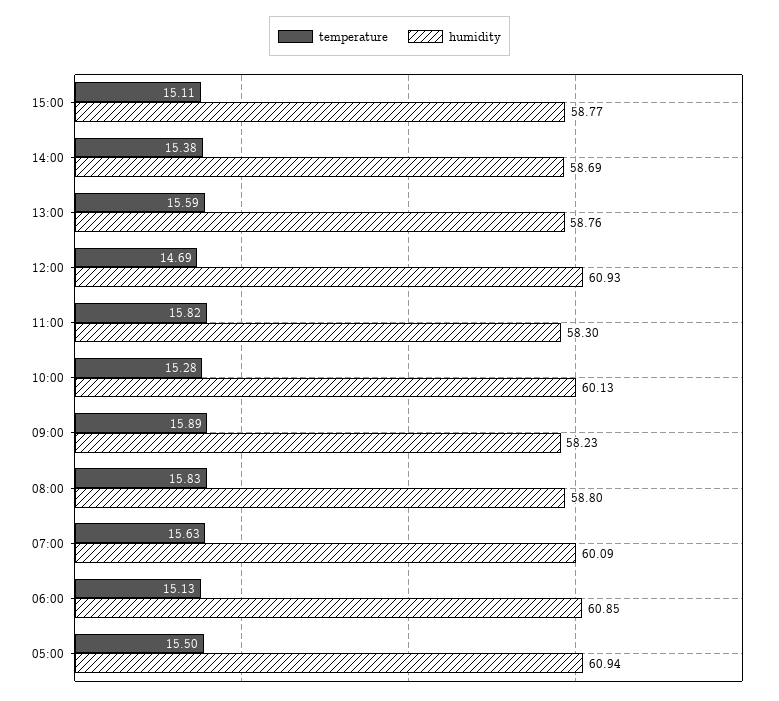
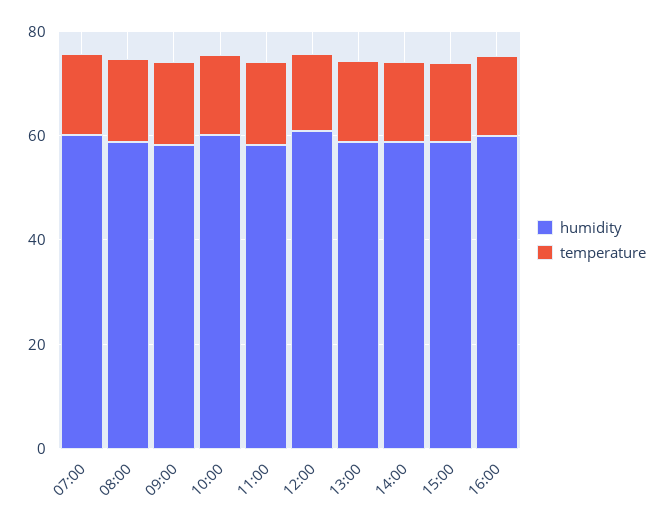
temperature, 06:00: 15.13 -> none
humidity, 06:00: 60.85 -> none
temperature, 05:00: 15.5 -> none
humidity, 05:00: 60.94 -> none
humidity, 16:00: none -> 60
temperature, 16:00: none -> 15

